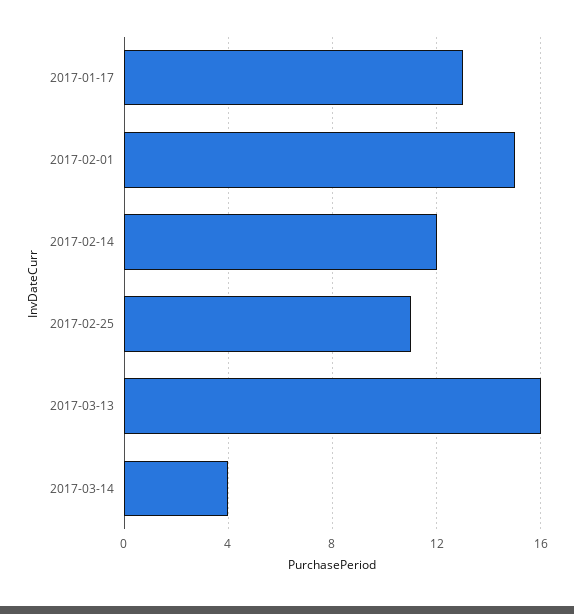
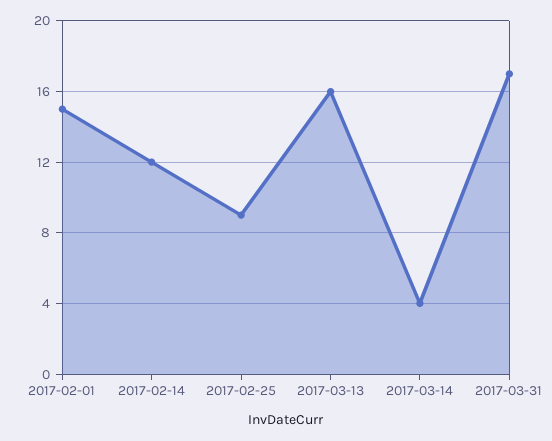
2017-01-17: 13 -> none
2017-02-25: 11 -> 9
2017-03-31: none -> 17

